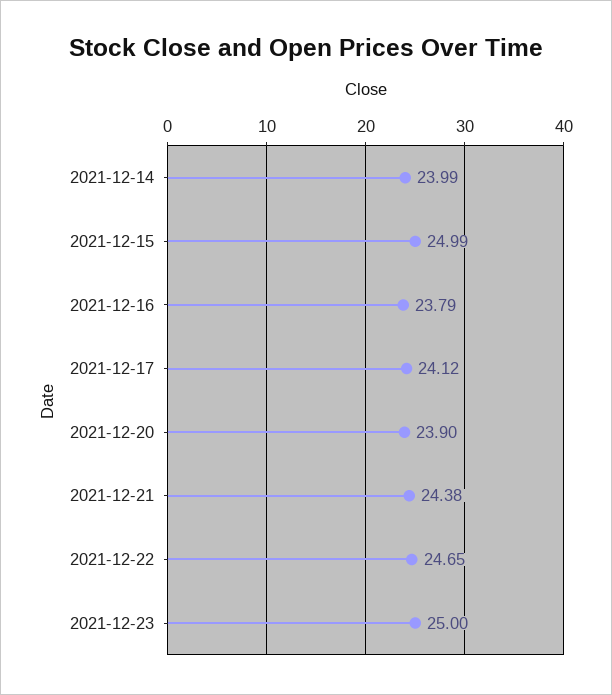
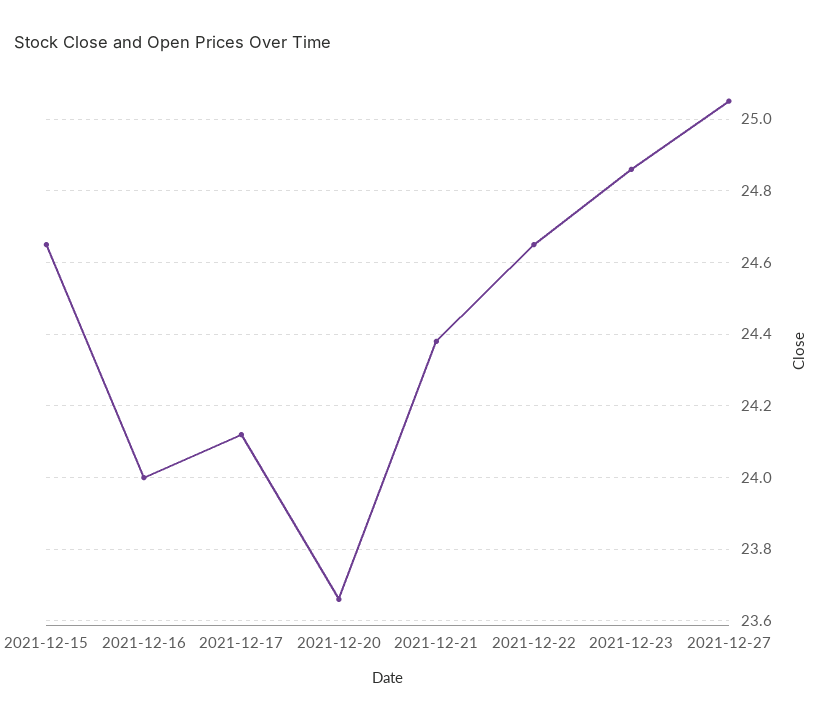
2021-12-14: 23.99 -> none
2021-12-15: 24.99 -> 24.65
2021-12-16: 23.79 -> 24
2021-12-20: 23.9 -> 23.65
2021-12-23: 25 -> 24.85
2021-12-27: none -> 25.05

